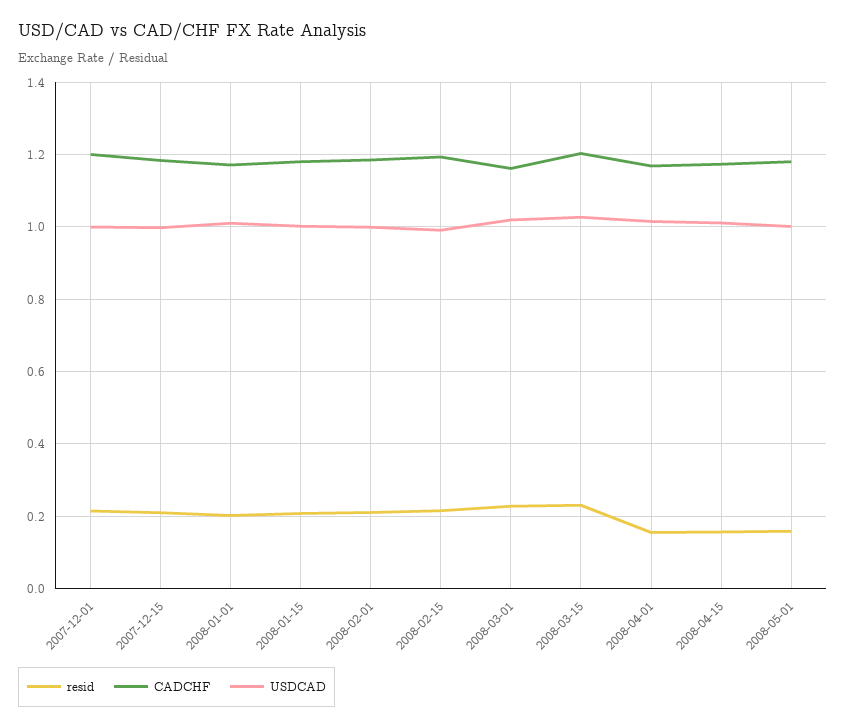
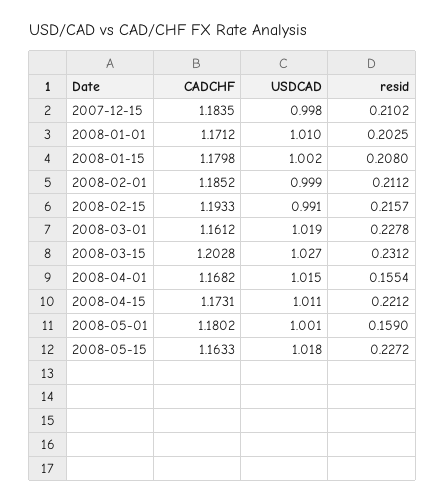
resid, 2007-12-01: 0.22 -> none
CADCHF, 2007-12-01: 1.2 -> none
USDCAD, 2007-12-01: 1 -> none
resid, 2008-04-15: 0.16 -> 0.2212
CADCHF, 2008-05-15: none -> 1.1633
USDCAD, 2008-05-15: none -> 1.018
resid, 2008-05-15: none -> 0.2272

